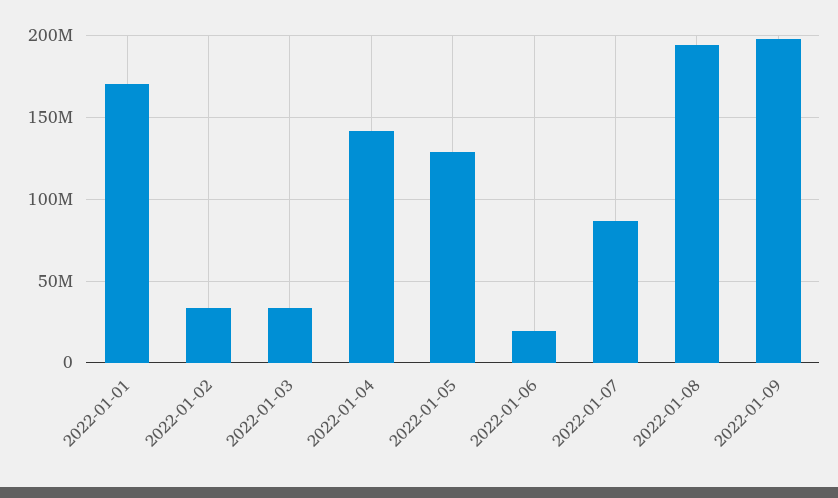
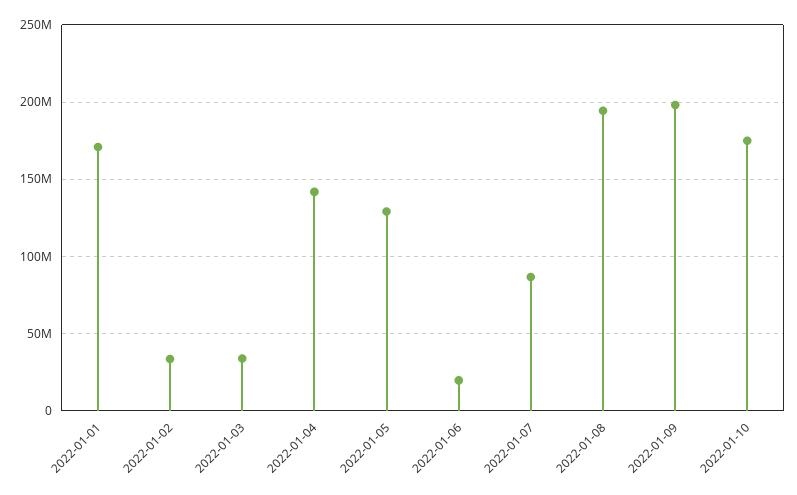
2022-01-10: none -> 175000000

